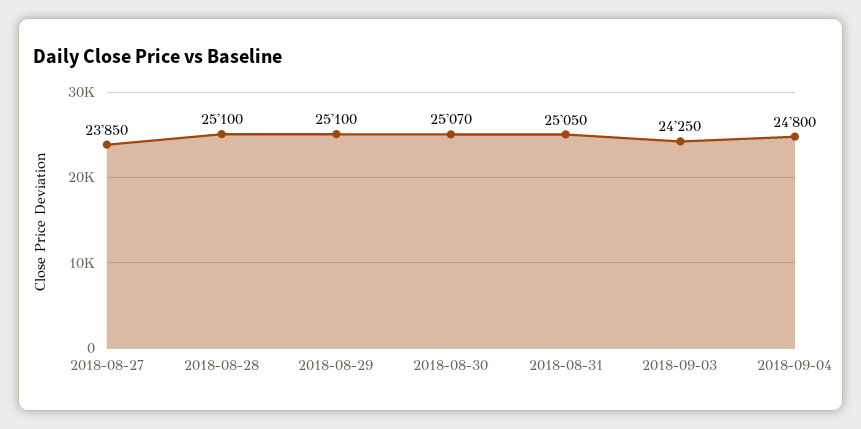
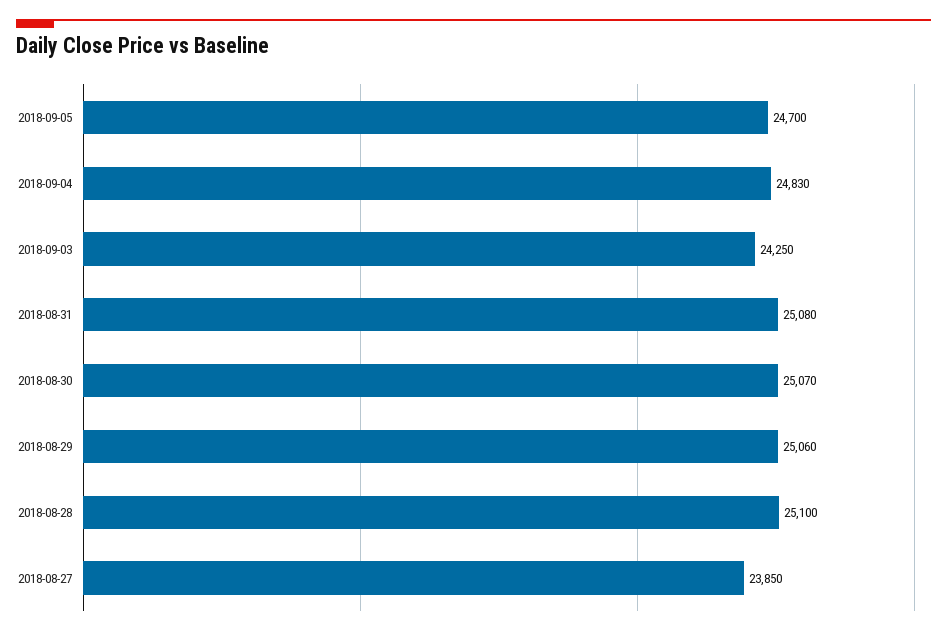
2018-08-29: 25100 -> 25060
2018-08-31: 25050 -> 25080
2018-09-04: 24800 -> 24830
2018-09-05: none -> 24700

